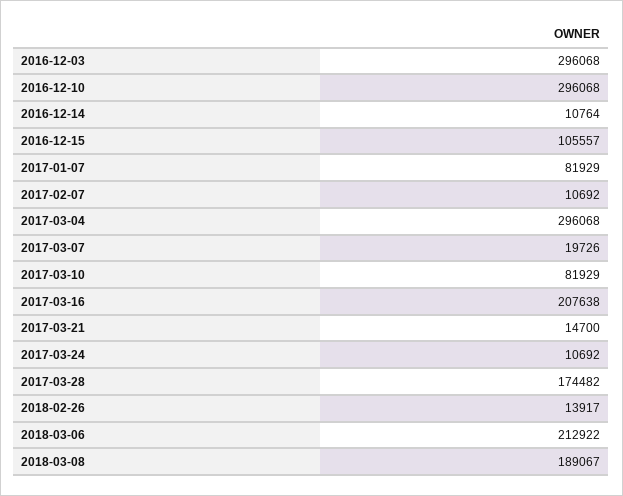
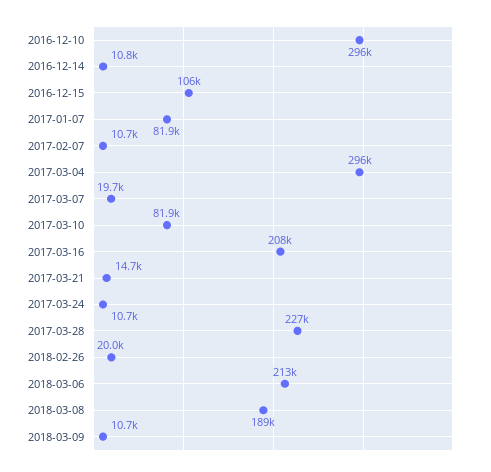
2016-12-03: 296068 -> none
2017-03-28: 174482 -> 227000
2018-02-26: 13917 -> 20000
2018-03-09: none -> 10700

